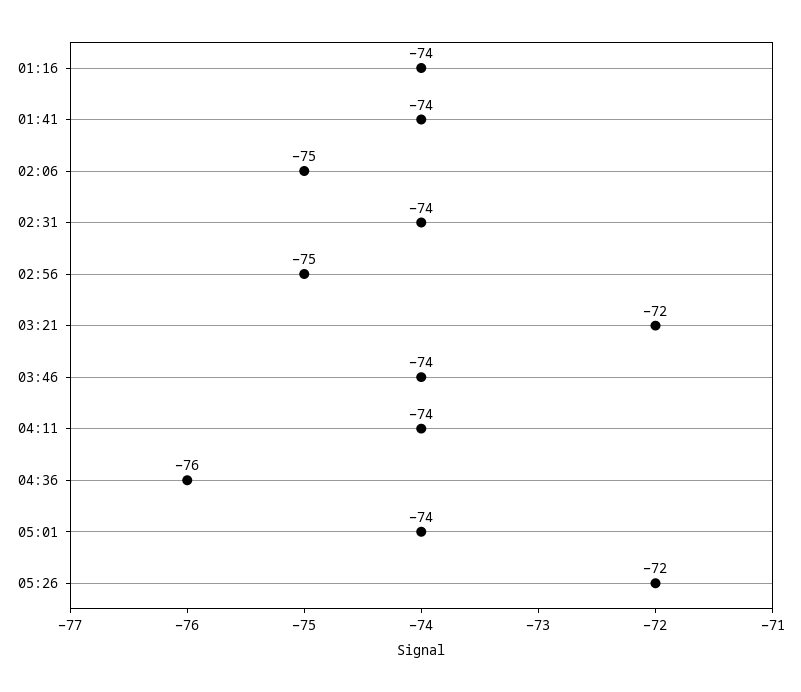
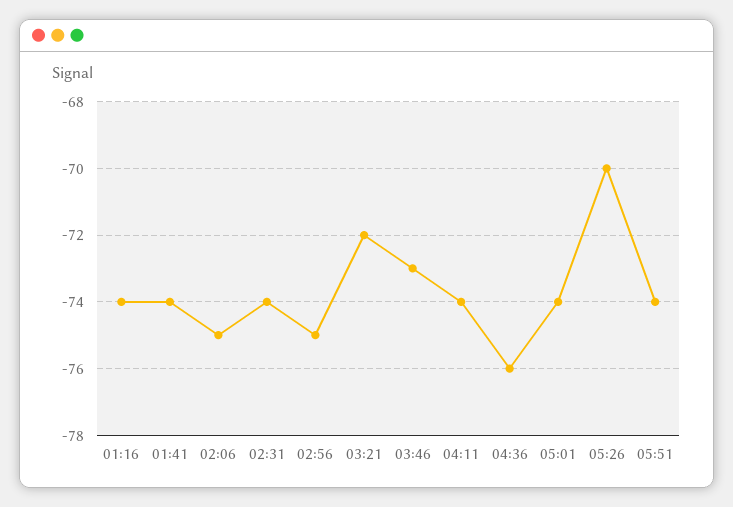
03:46: -74 -> -73
05:26: -72 -> -70
05:51: none -> -74

